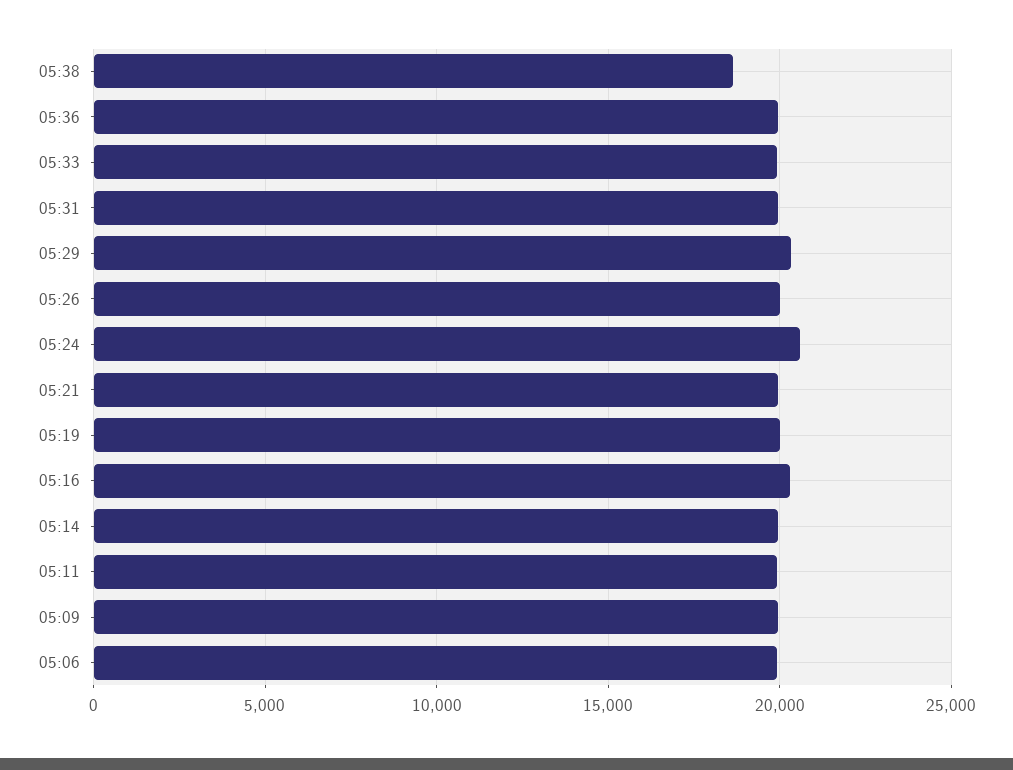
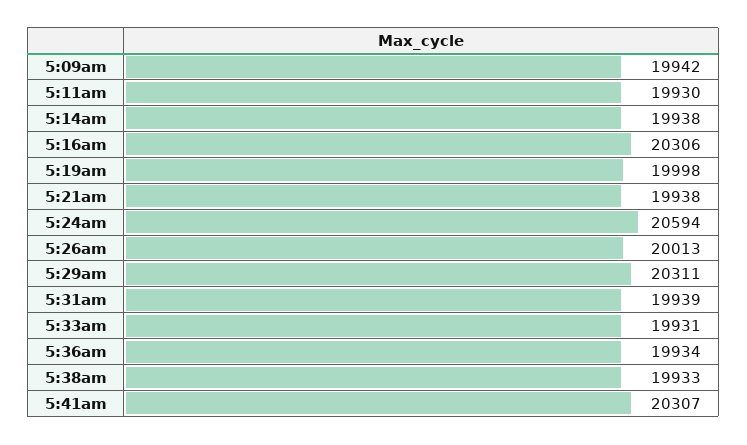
05:38: 18500 -> 19933
05:06: 20000 -> none
5:41am: none -> 20307

